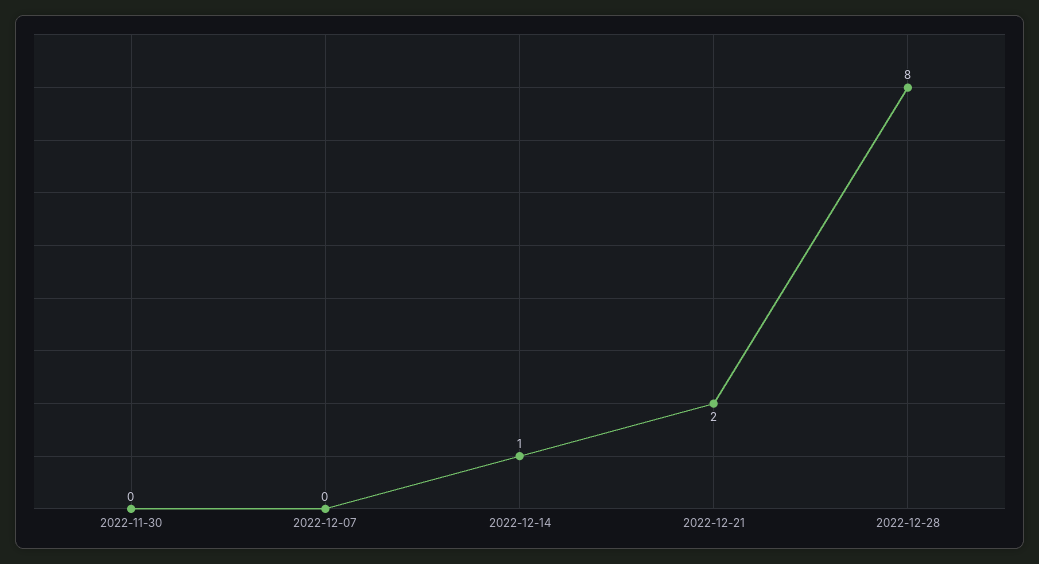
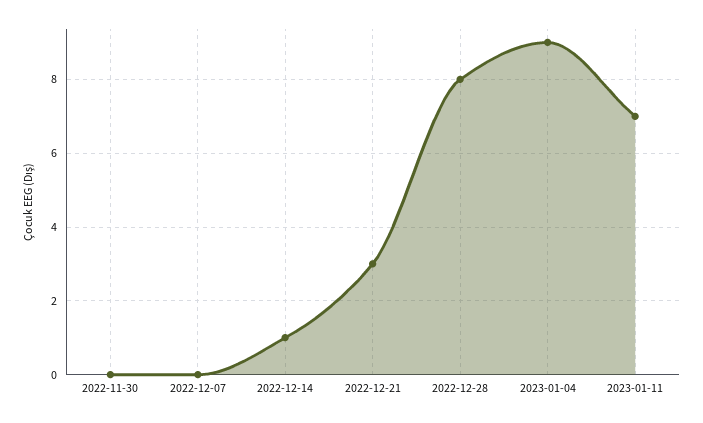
2022-12-21: 2 -> 3
2023-01-04: none -> 9
2023-01-11: none -> 7

